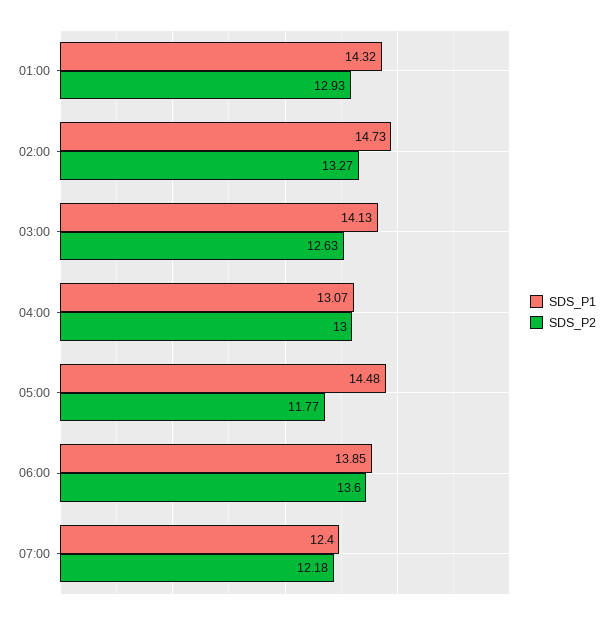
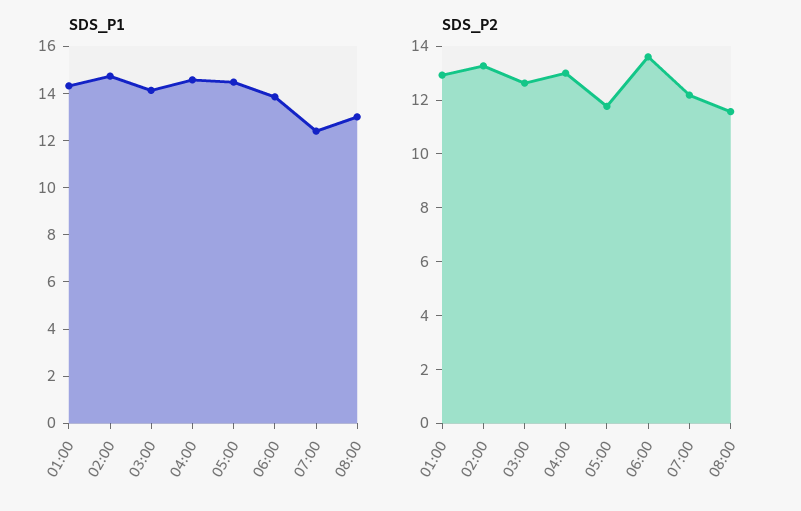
SDS_P1, 04:00: 13.07 -> 14.5
SDS_P1, 08:00: none -> 13
SDS_P2, 08:00: none -> 11.5

